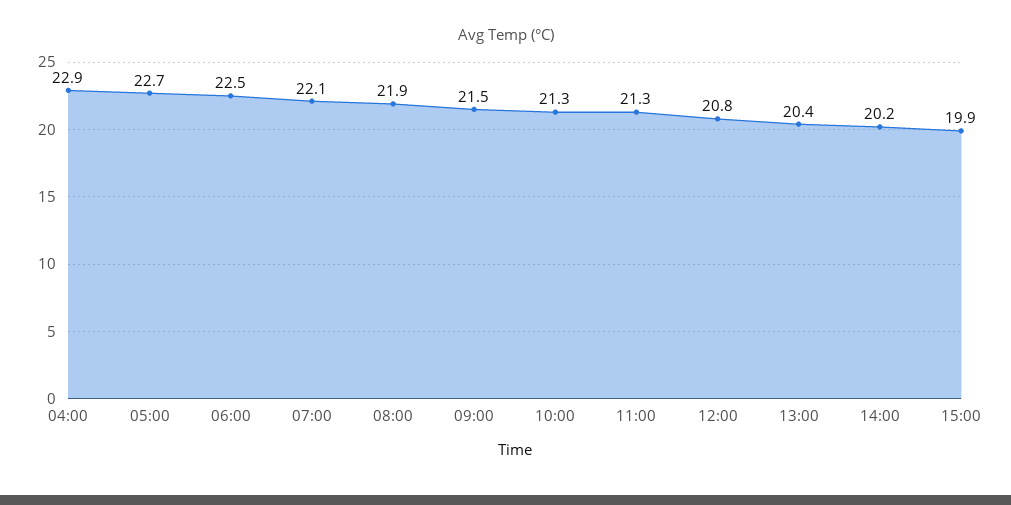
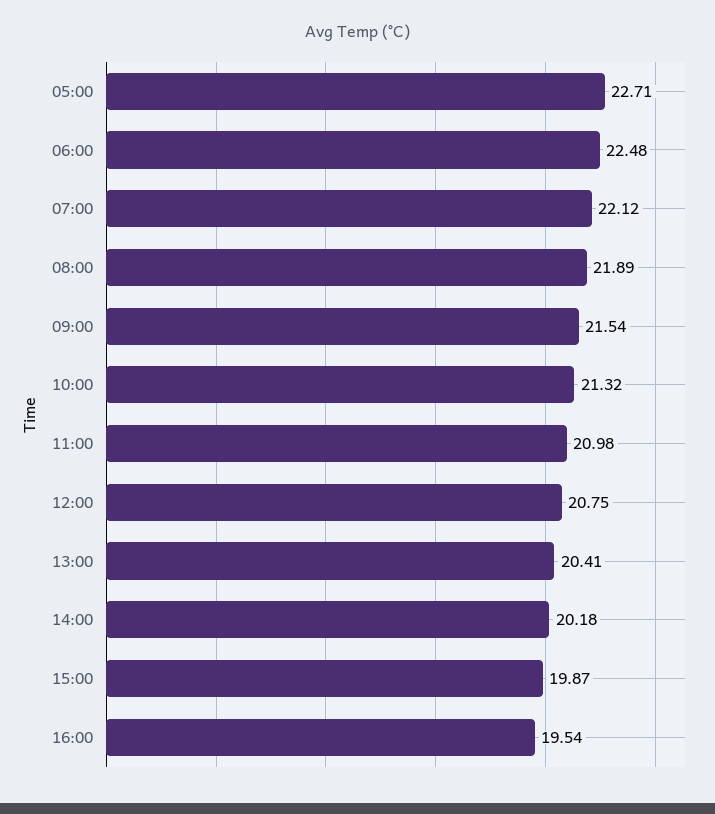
04:00: 22.9 -> none
11:00: 21.3 -> 20.98
16:00: none -> 19.54

